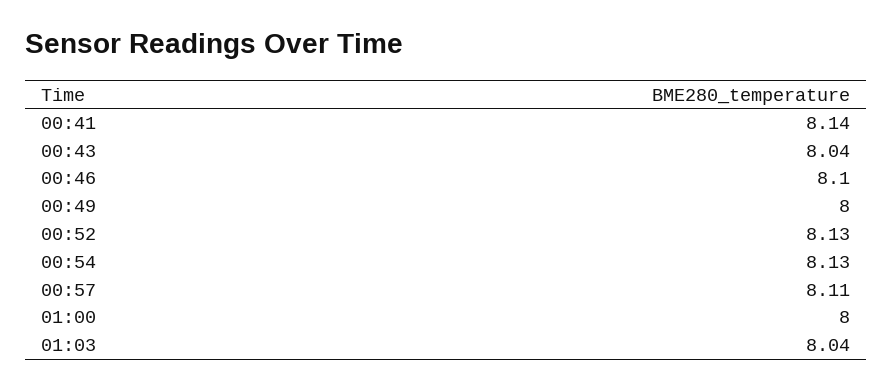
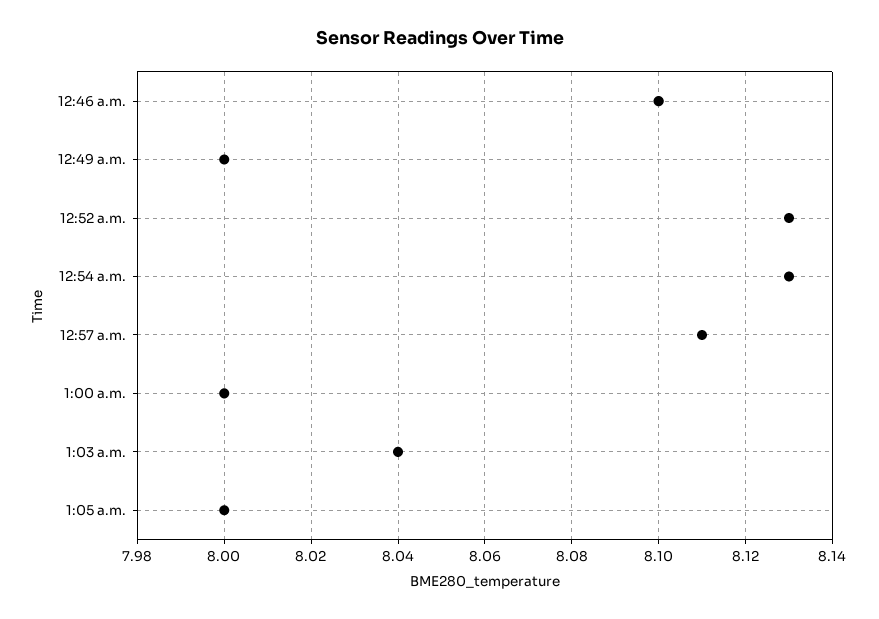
00:41: 8.14 -> none
00:43: 8.04 -> none
1:05 a.m.: none -> 8

